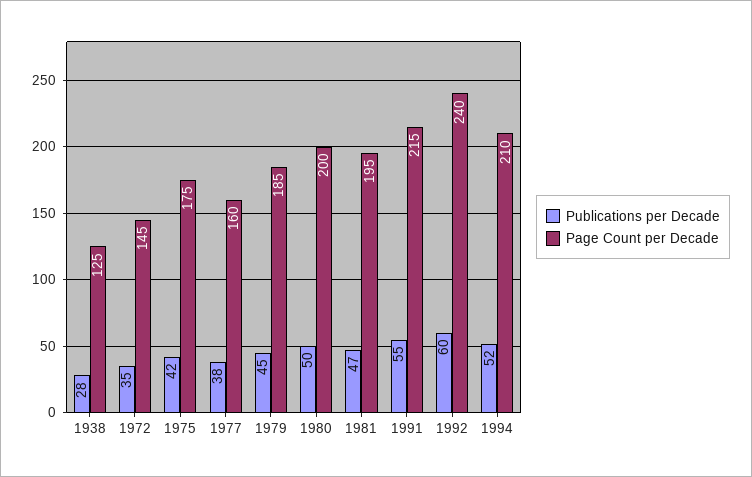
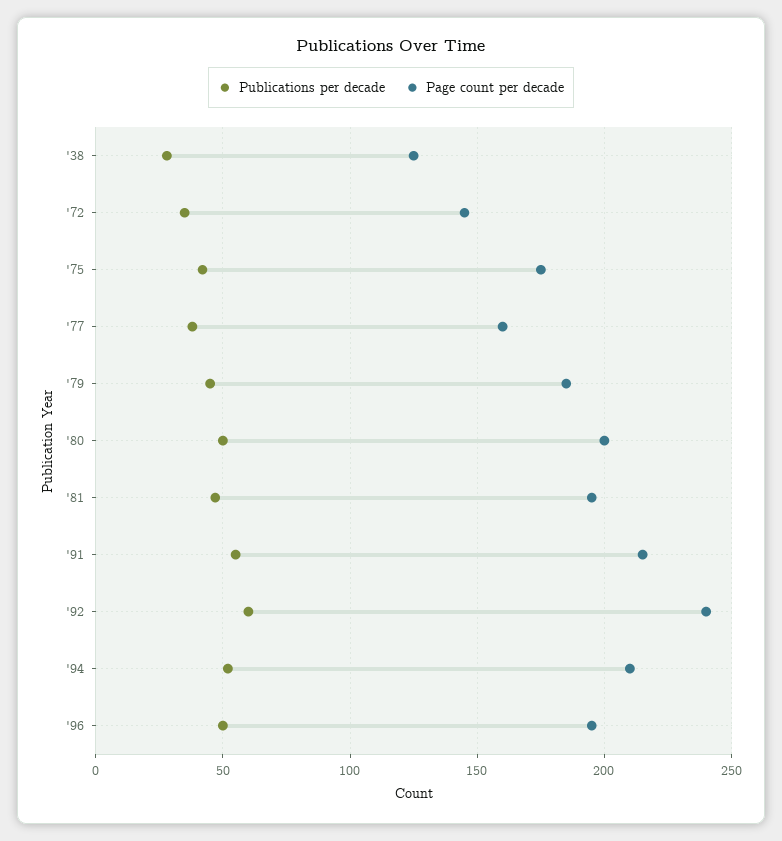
Publications per Decade, '96: none -> 50
Page Count per Decade, '96: none -> 195

